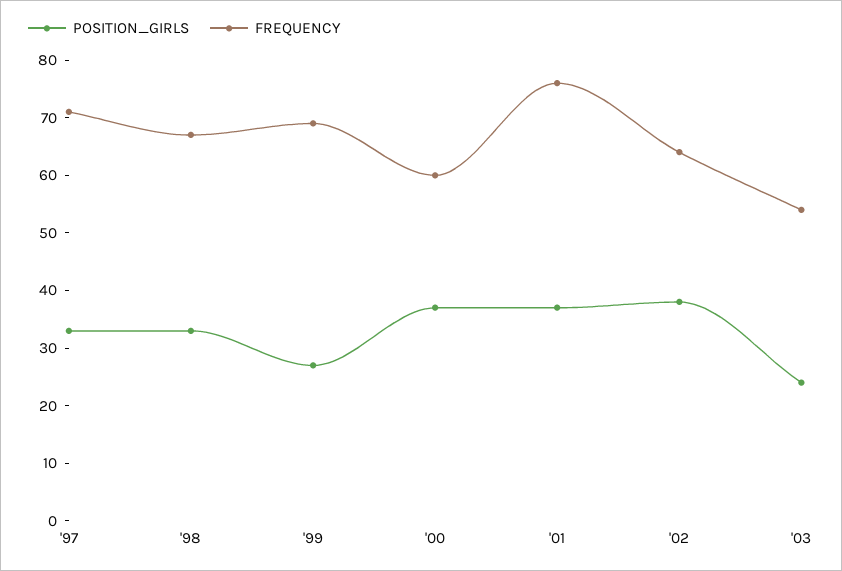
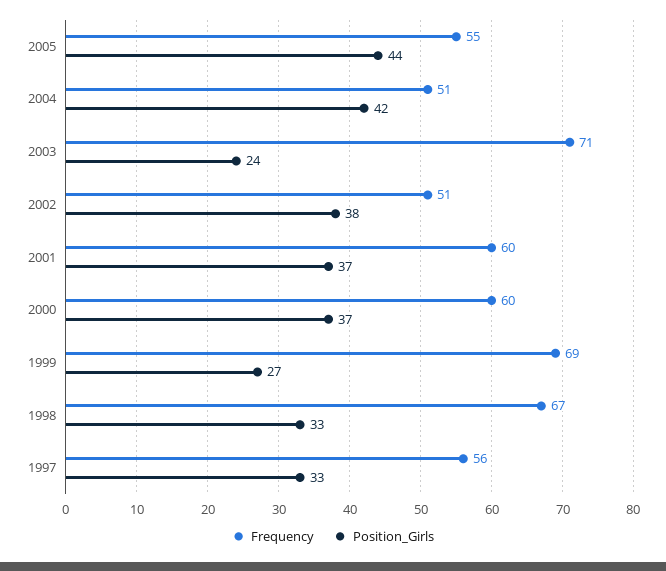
FREQUENCY, '97: 70 -> 56
FREQUENCY, '01: 75 -> 60
FREQUENCY, '02: 65 -> 51
FREQUENCY, '03: 55 -> 71
FREQUENCY, 2005: none -> 55
POSITION_GIRLS, 2005: none -> 44
FREQUENCY, 2004: none -> 51
POSITION_GIRLS, 2004: none -> 42

